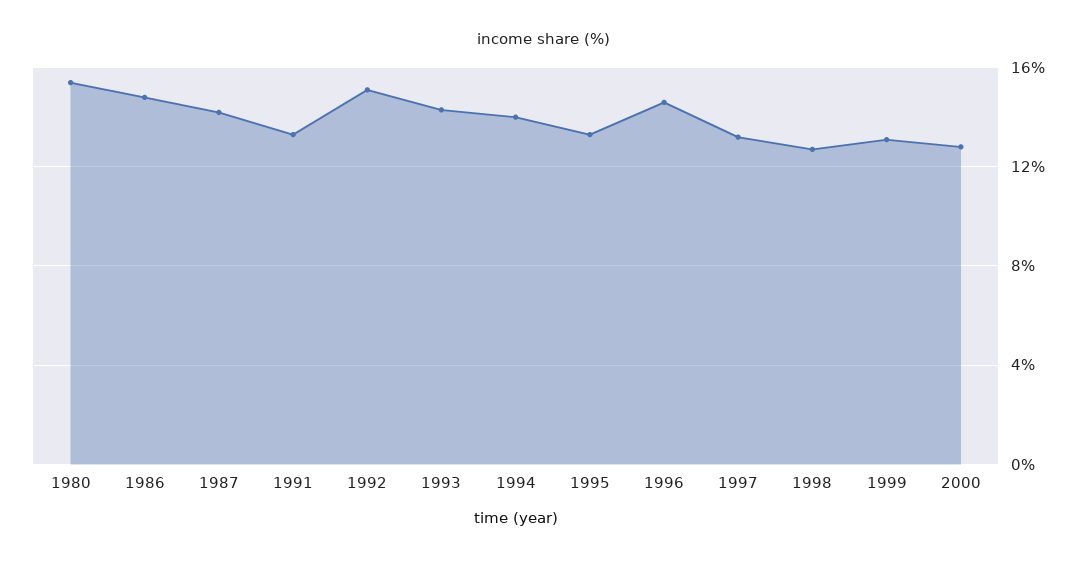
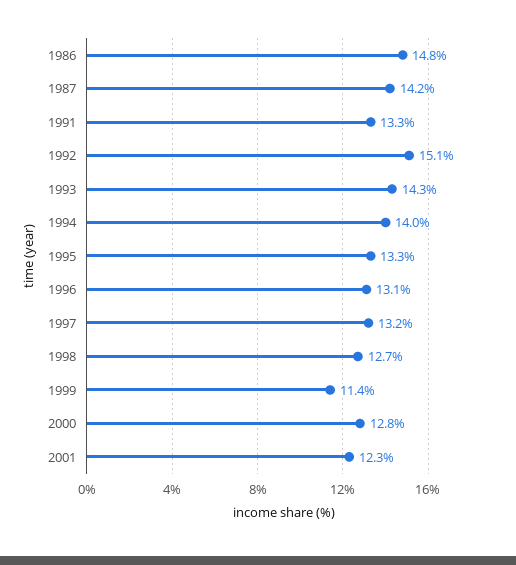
1980: 15.5 -> none
1996: 14.5 -> 13.1
1999: 13 -> 11.4
2001: none -> 12.3

